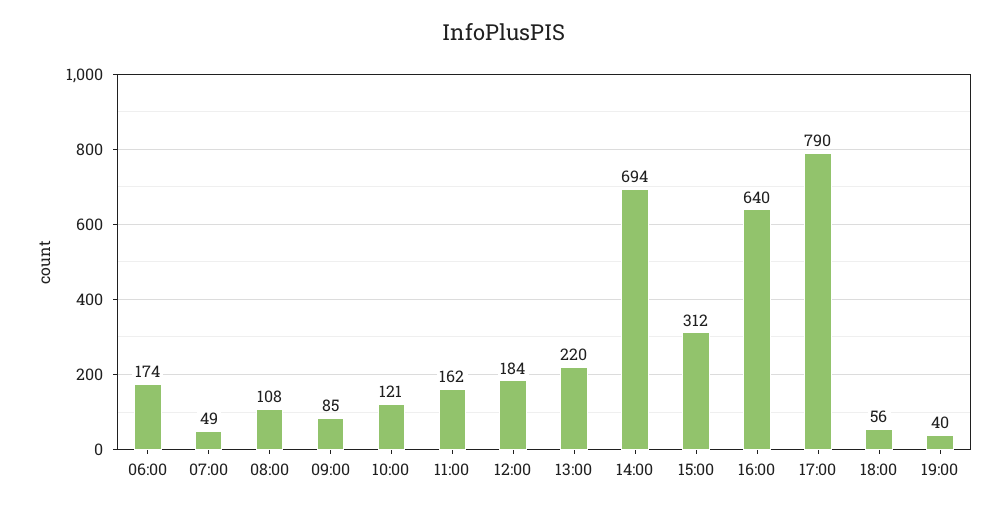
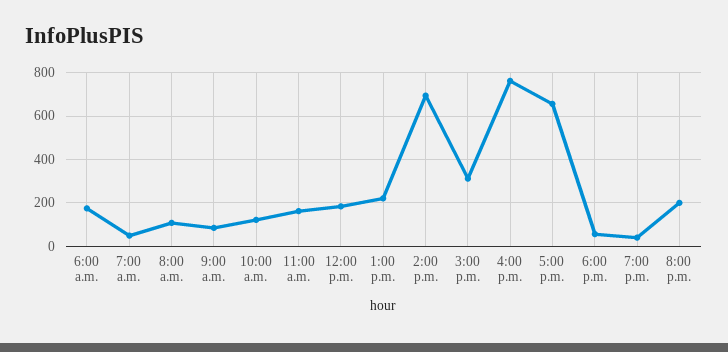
16:00: 640 -> 750
17:00: 790 -> 650
8:00 p.m.: none -> 200

